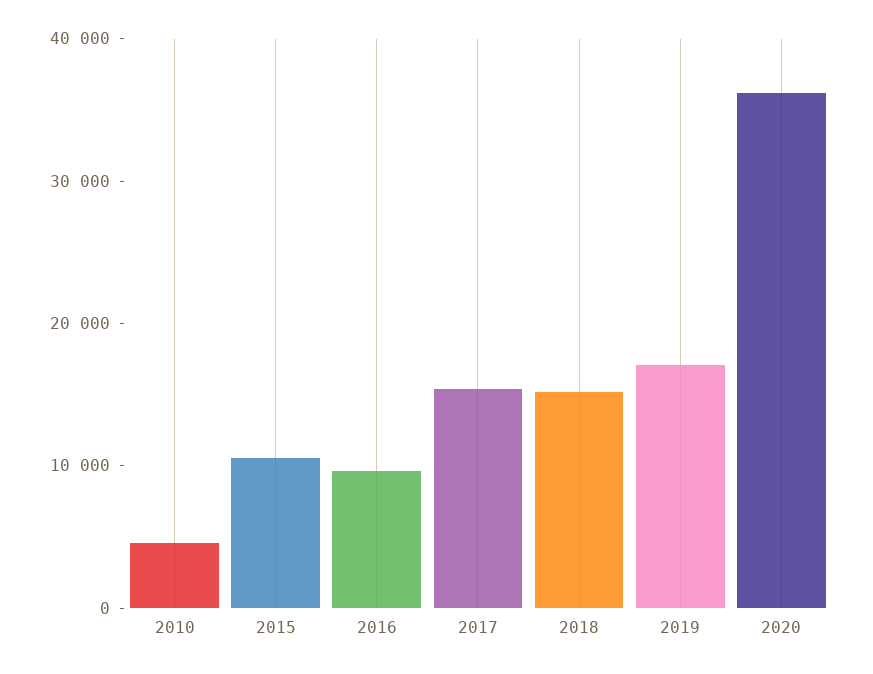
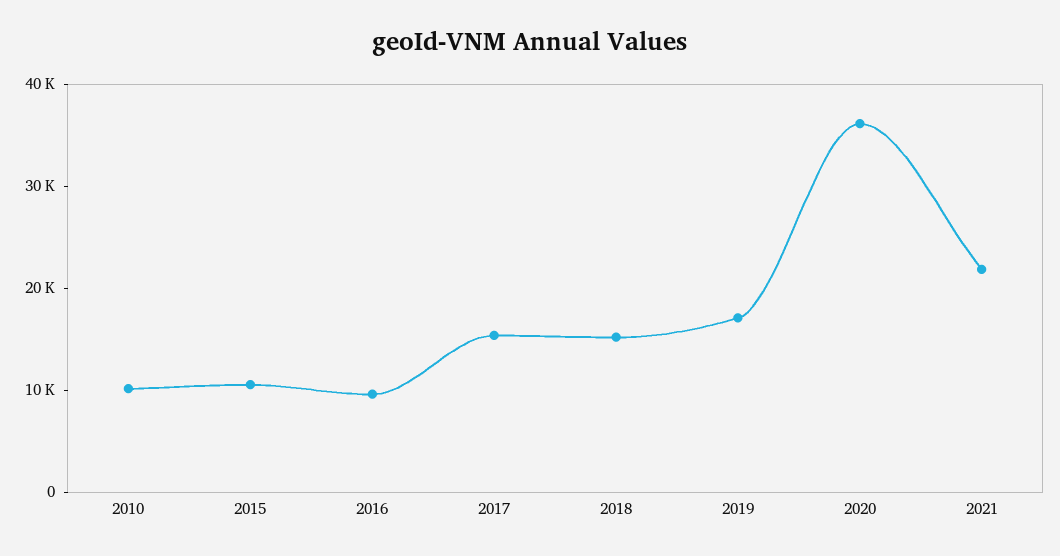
2010: 4000 -> 10000
2021: none -> 22000

